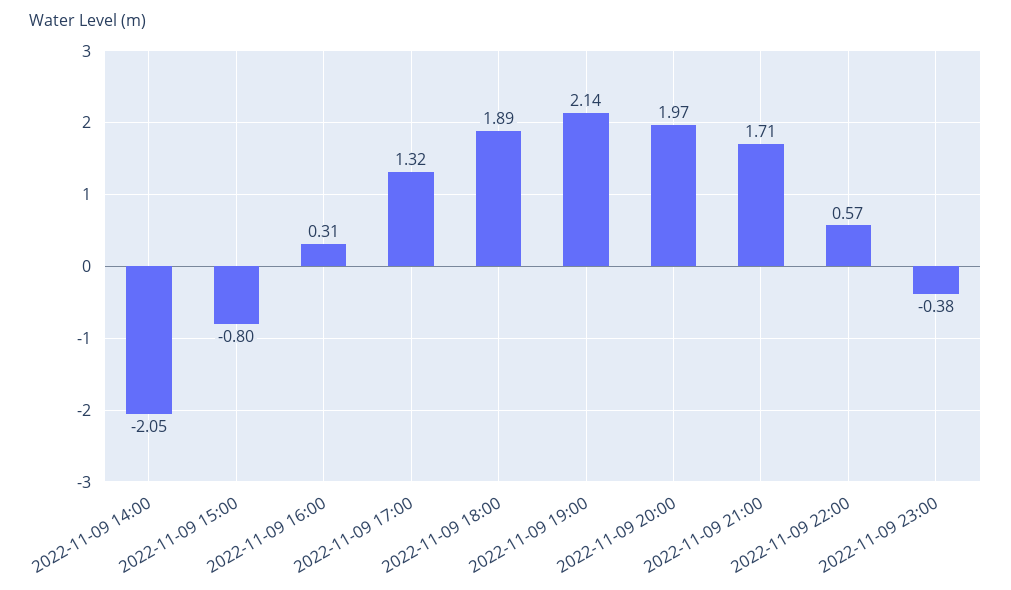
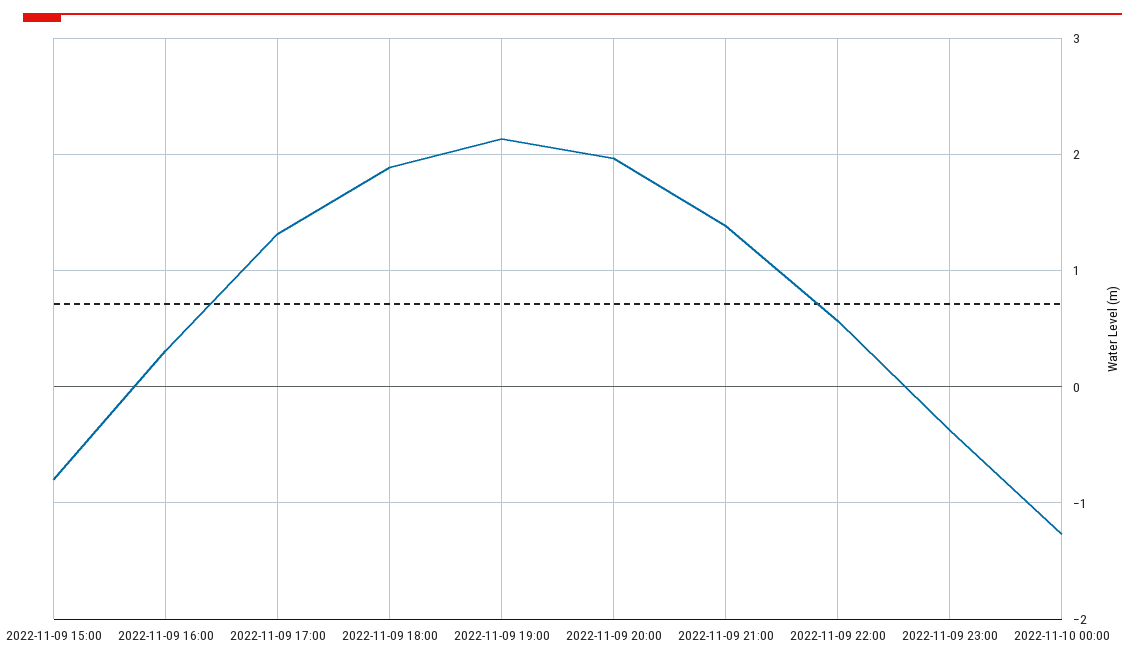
2022-11-09 14:00: -2.05 -> none
2022-11-09 21:00: 1.71 -> 1.4
2022-11-10 00:00: none -> -1.3

